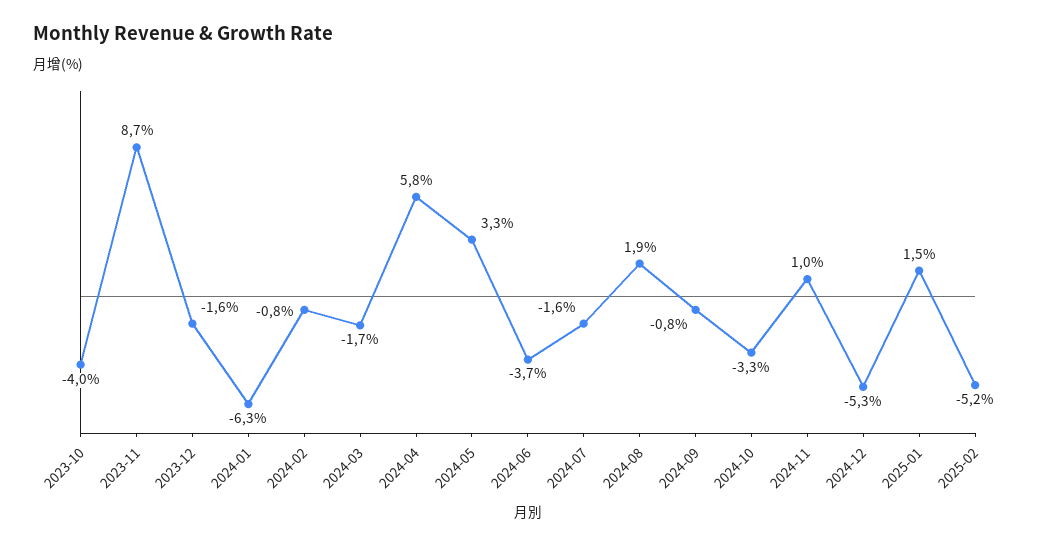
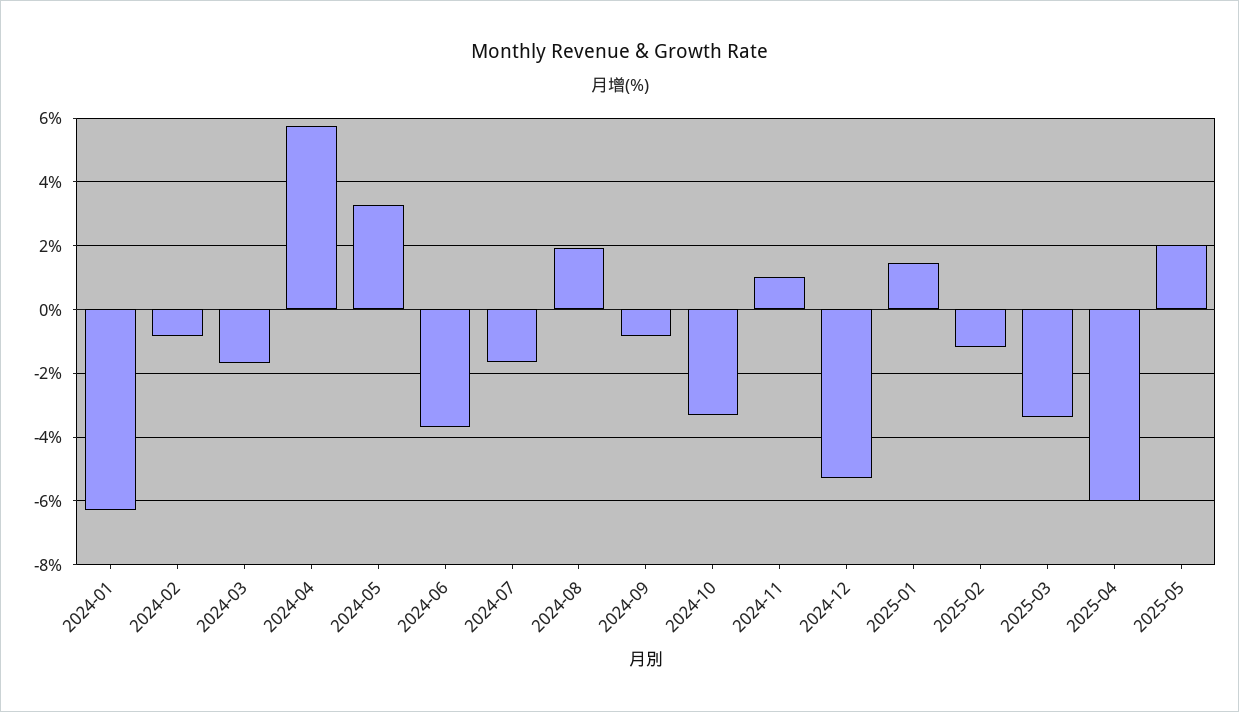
2023-10: -4 -> none
2023-11: 8.7 -> none
2023-12: -1.6 -> none
2025-02: -5.2 -> -1.2
2025-03: none -> -3.4
2025-04: none -> -6
2025-05: none -> 2

